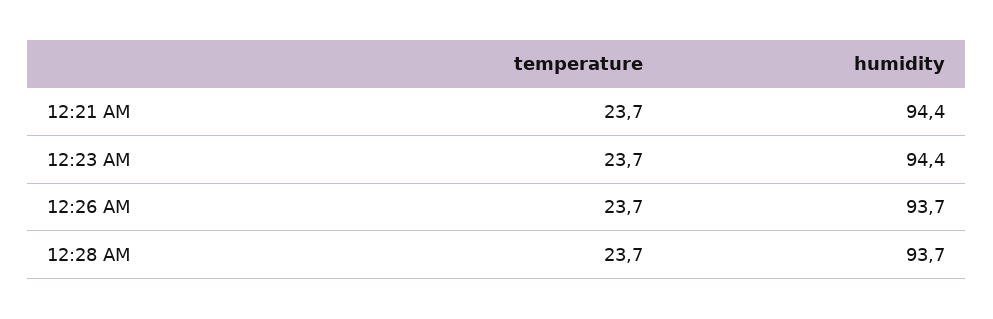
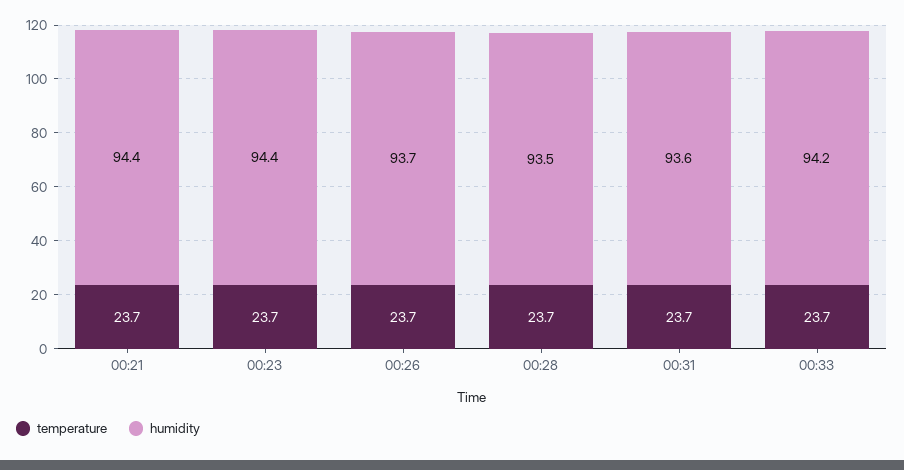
humidity, 12:28 AM: 93.7 -> 93.5
temperature, 00:31: none -> 23.7
humidity, 00:31: none -> 93.6
temperature, 00:33: none -> 23.7
humidity, 00:33: none -> 94.2

